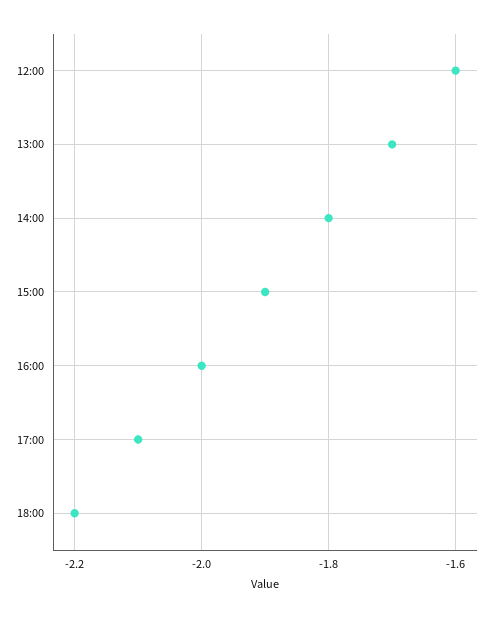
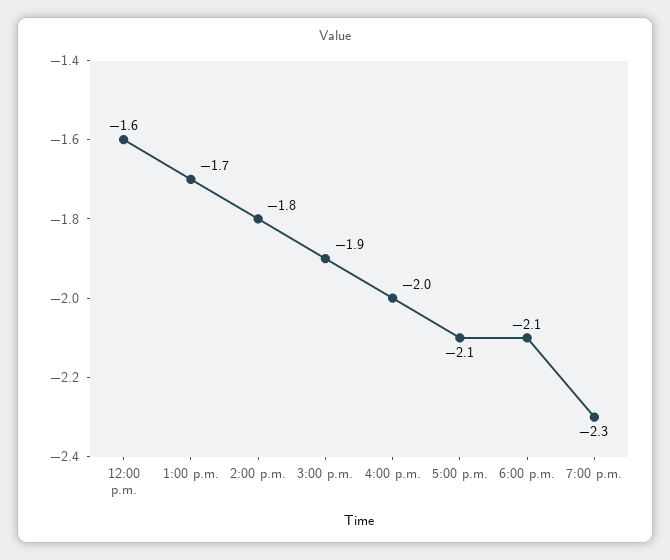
18:00: -2.2 -> -2.1
7:00 p.m.: none -> -2.3

